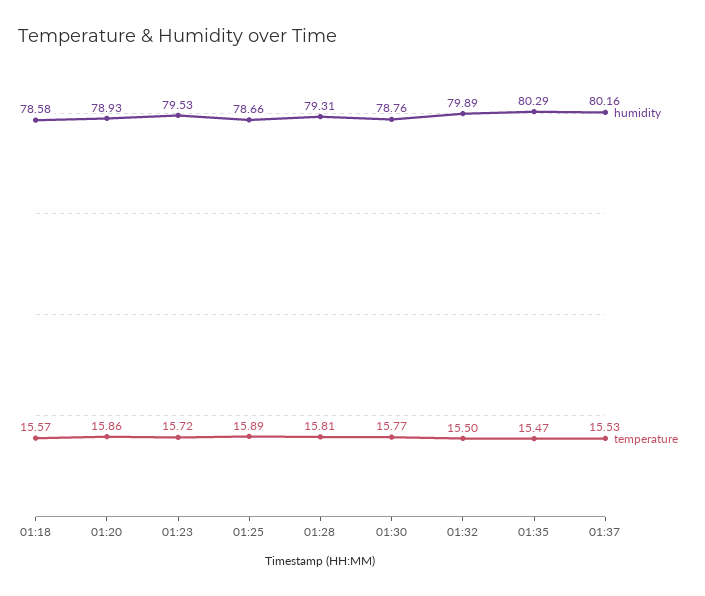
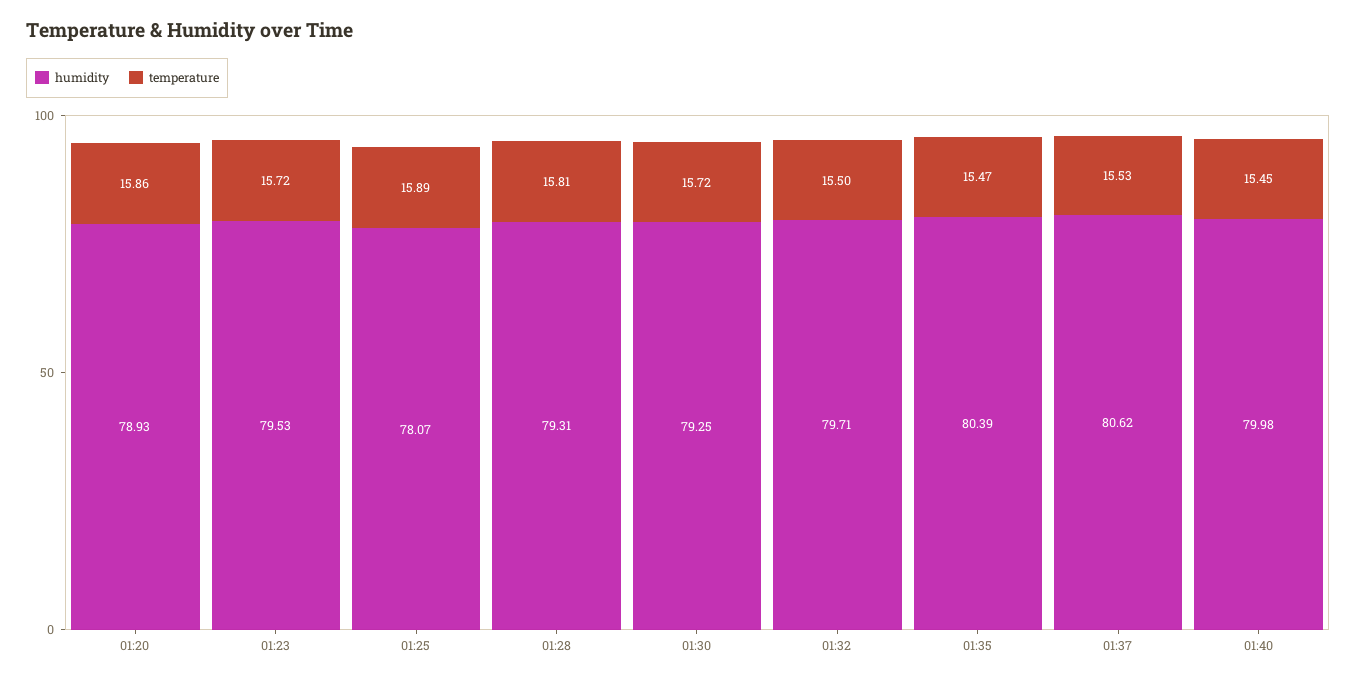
humidity, 01:18: 78.58 -> none
temperature, 01:18: 15.57 -> none
humidity, 01:25: 78.66 -> 78.07
humidity, 01:30: 78.76 -> 79.25
temperature, 01:30: 15.77 -> 15.72
humidity, 01:32: 79.89 -> 79.71
humidity, 01:35: 80.29 -> 80.39
humidity, 01:37: 80.16 -> 80.62
humidity, 01:40: none -> 79.98
temperature, 01:40: none -> 15.45

